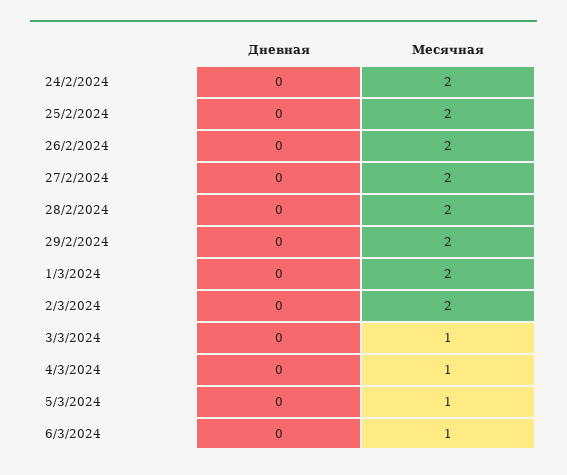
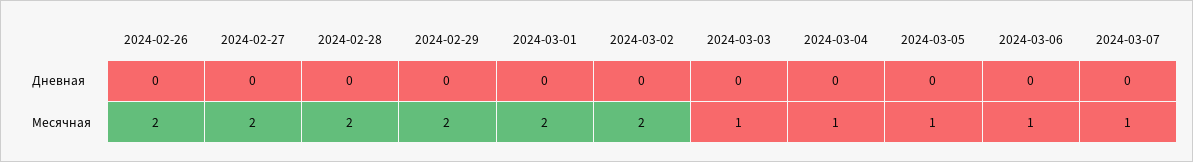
Дневная, 24/2/2024: 0 -> none
Месячная, 24/2/2024: 2 -> none
Дневная, 25/2/2024: 0 -> none
Месячная, 25/2/2024: 2 -> none
Дневная, 2024-03-07: none -> 0
Месячная, 2024-03-07: none -> 1

